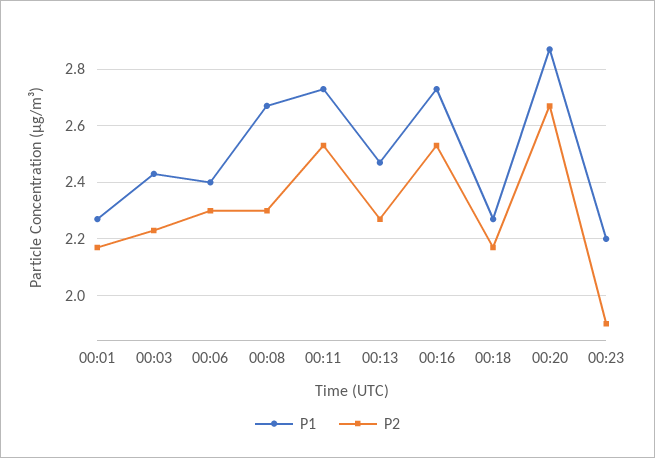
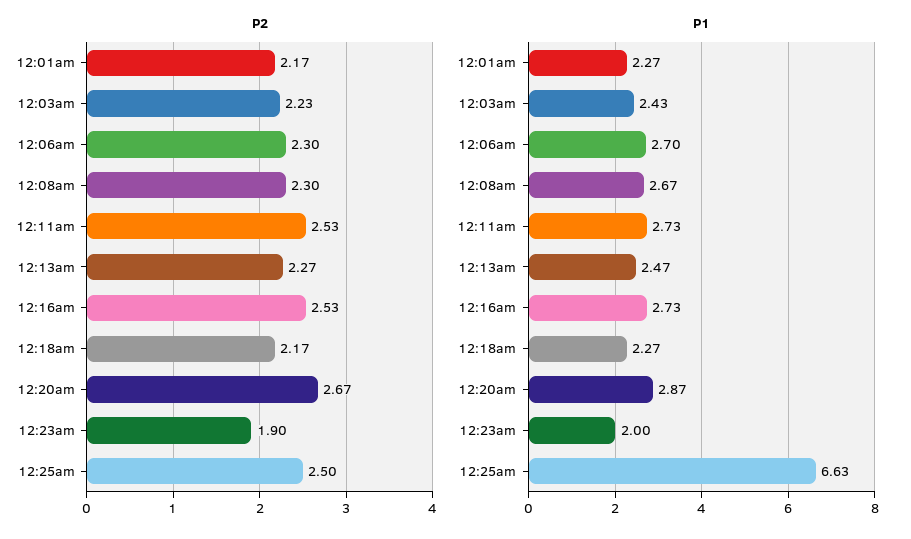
P1, 00:06: 2.4 -> 2.7
P1, 00:23: 2.2 -> 2
P2, 12:25am: none -> 2.5
P1, 12:25am: none -> 6.63

